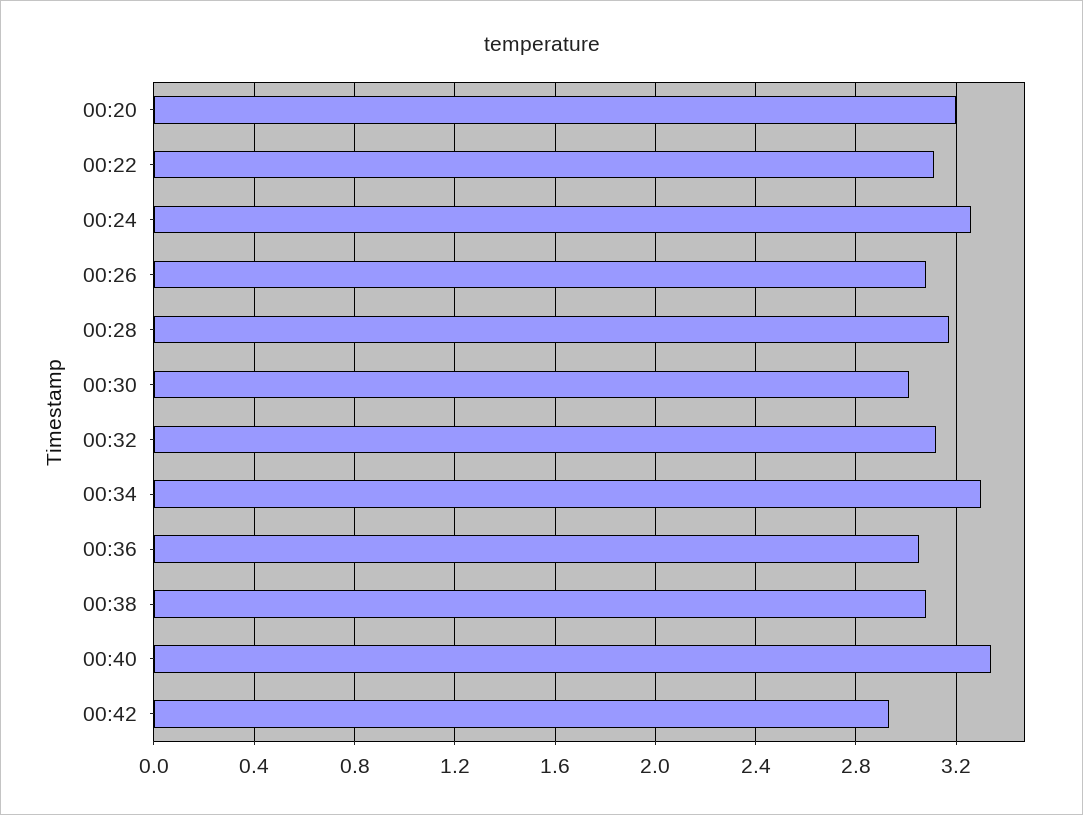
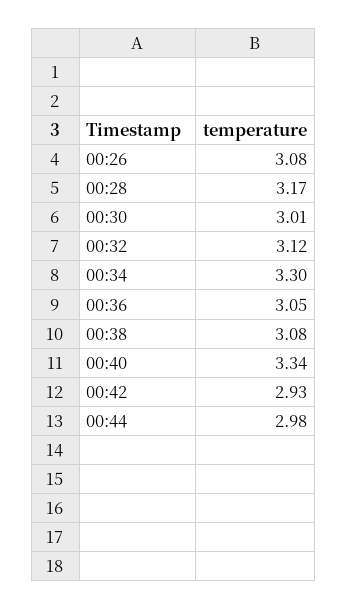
00:20: 3.2 -> none
00:22: 3.1 -> none
00:24: 3.25 -> none
00:44: none -> 2.98

